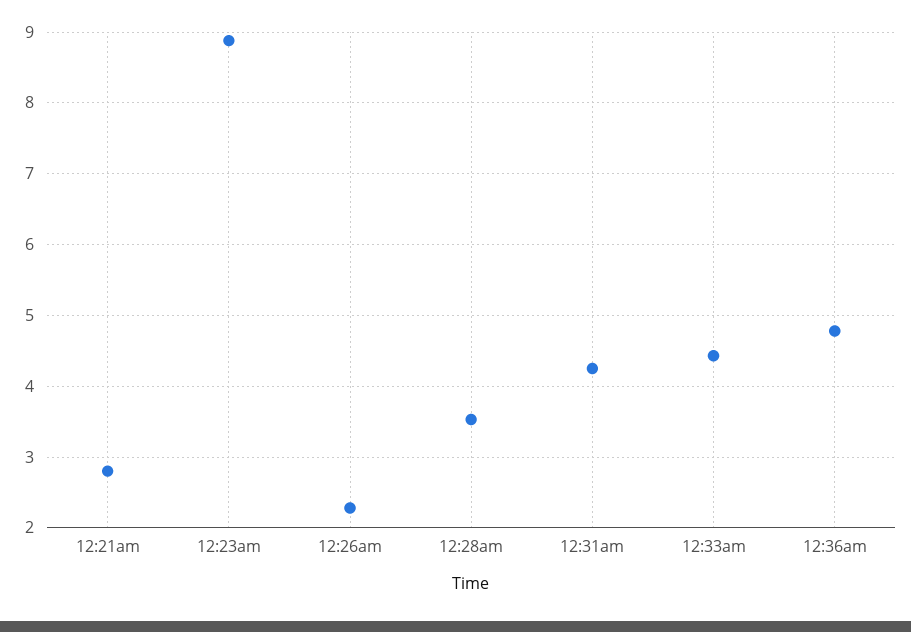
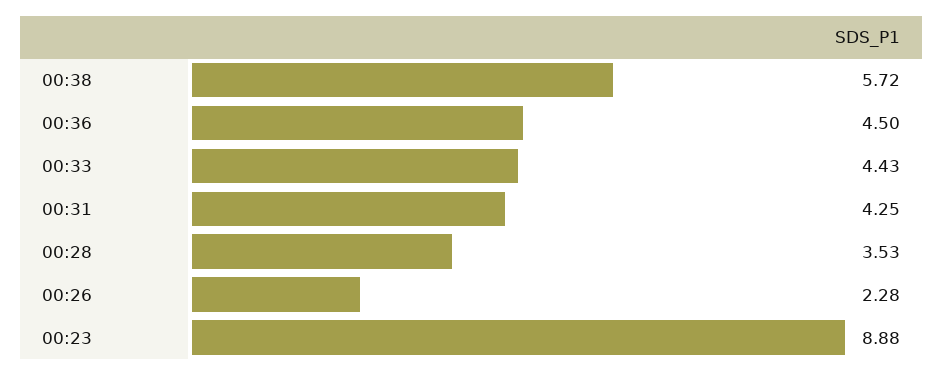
12:21am: 2.8 -> none
12:36am: 4.8 -> 4.5
00:38: none -> 5.72

